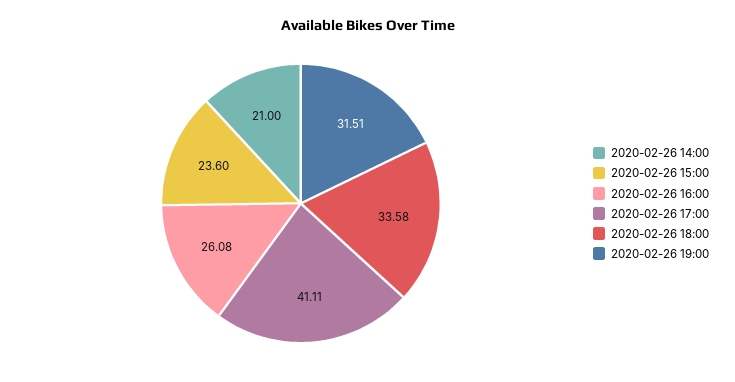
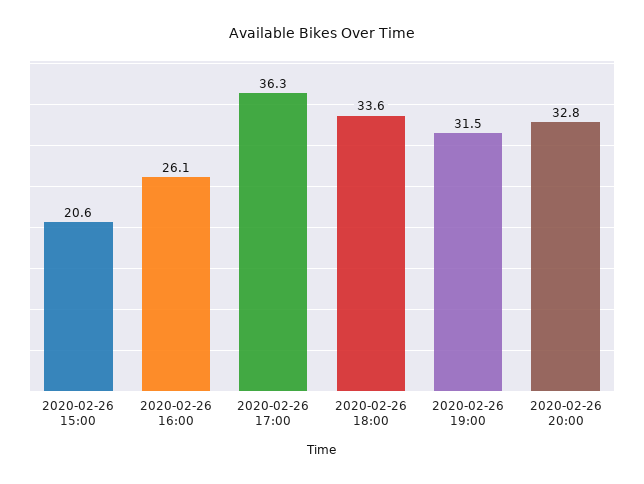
2020-02-26 14:00: 21 -> none
2020-02-26 15:00: 23.6 -> 20.6
2020-02-26 17:00: 41.11 -> 36.3
2020-02-26 20:00: none -> 32.8

